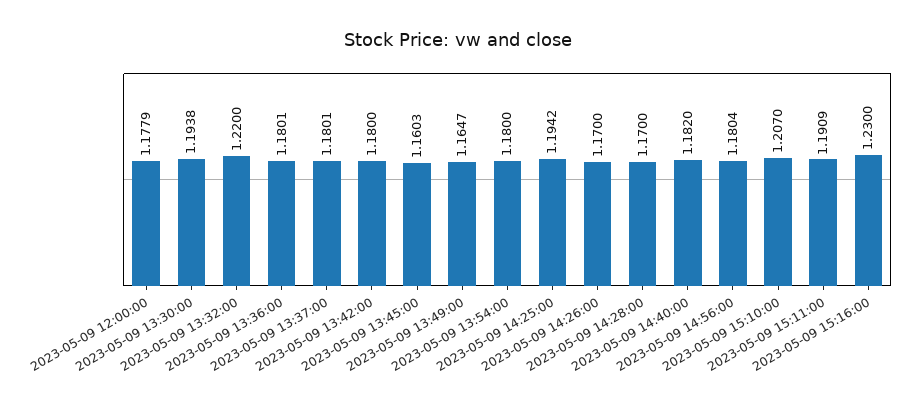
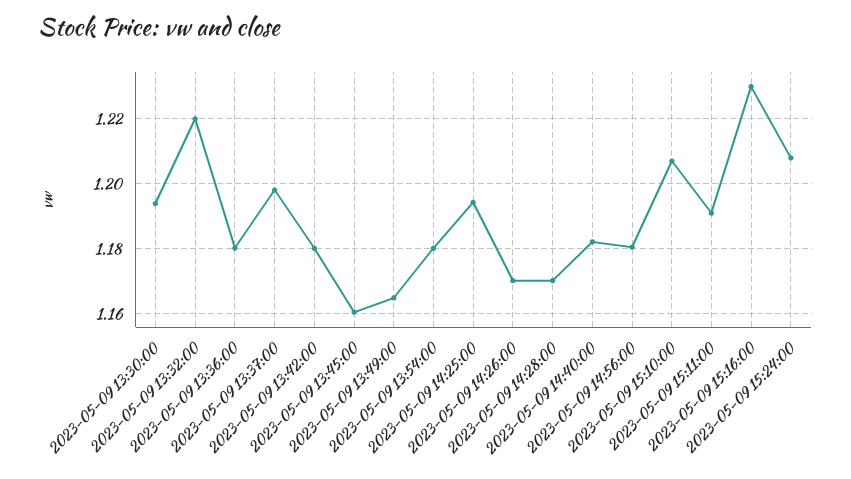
2023-05-09 12:00:00: 1.1779 -> none
2023-05-09 13:37:00: 1.1801 -> 1.198
2023-05-09 15:24:00: none -> 1.208

